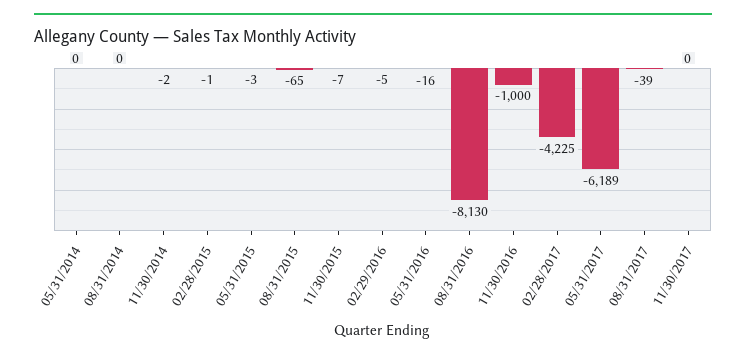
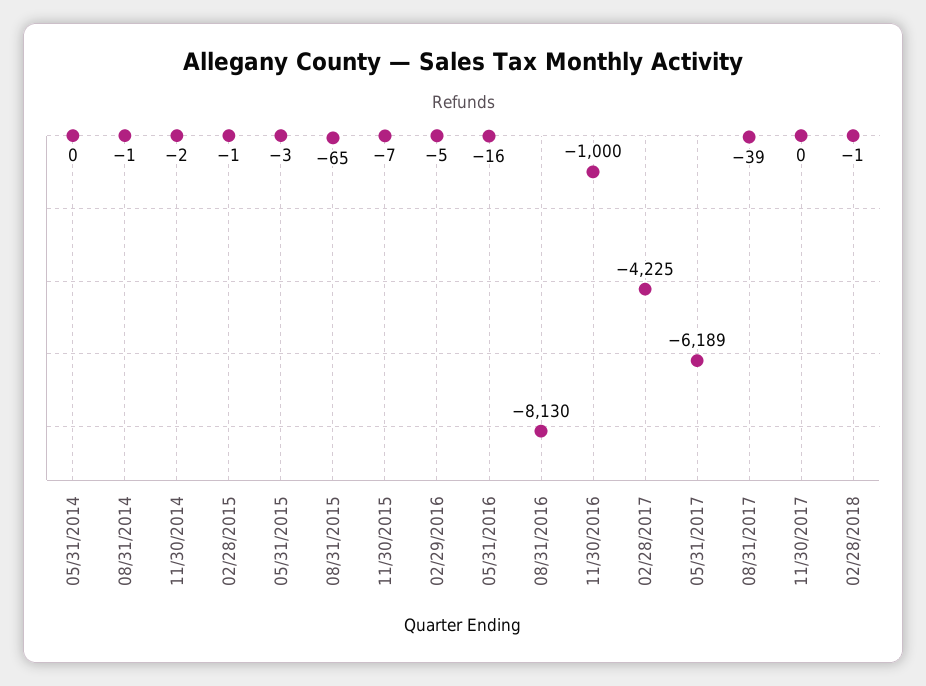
08/31/2014: 0 -> -1
02/28/2018: none -> -1

